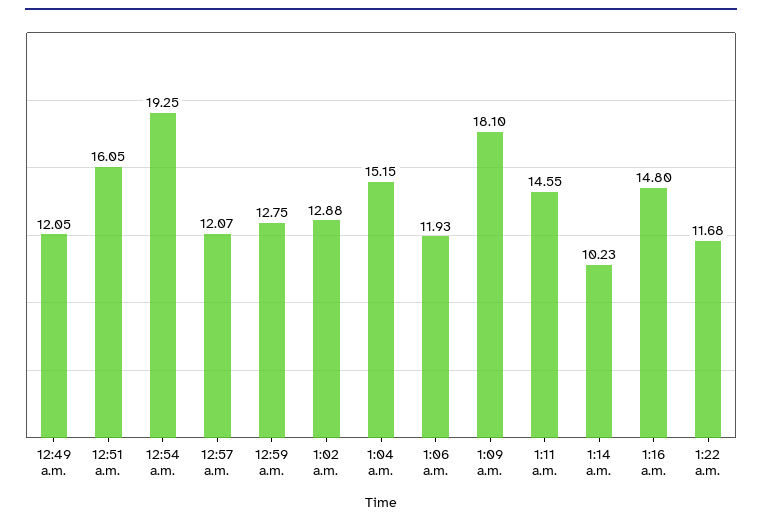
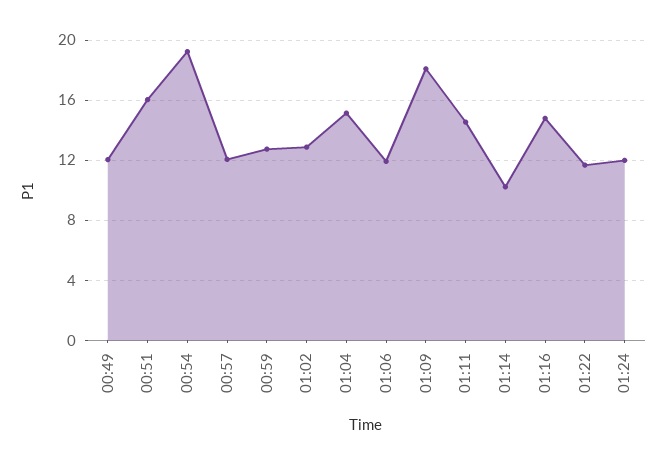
01:24: none -> 12

